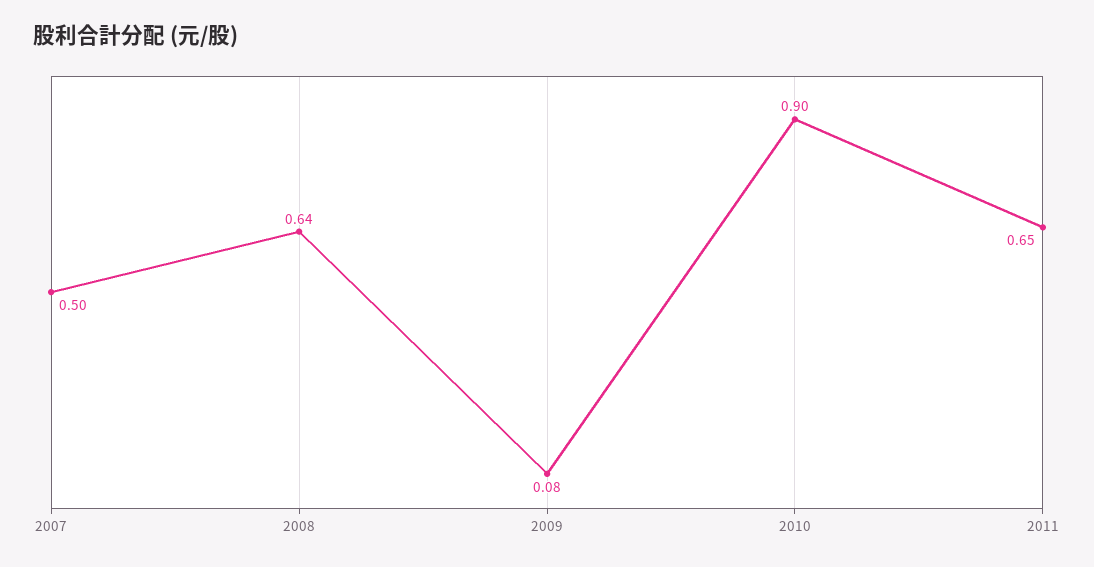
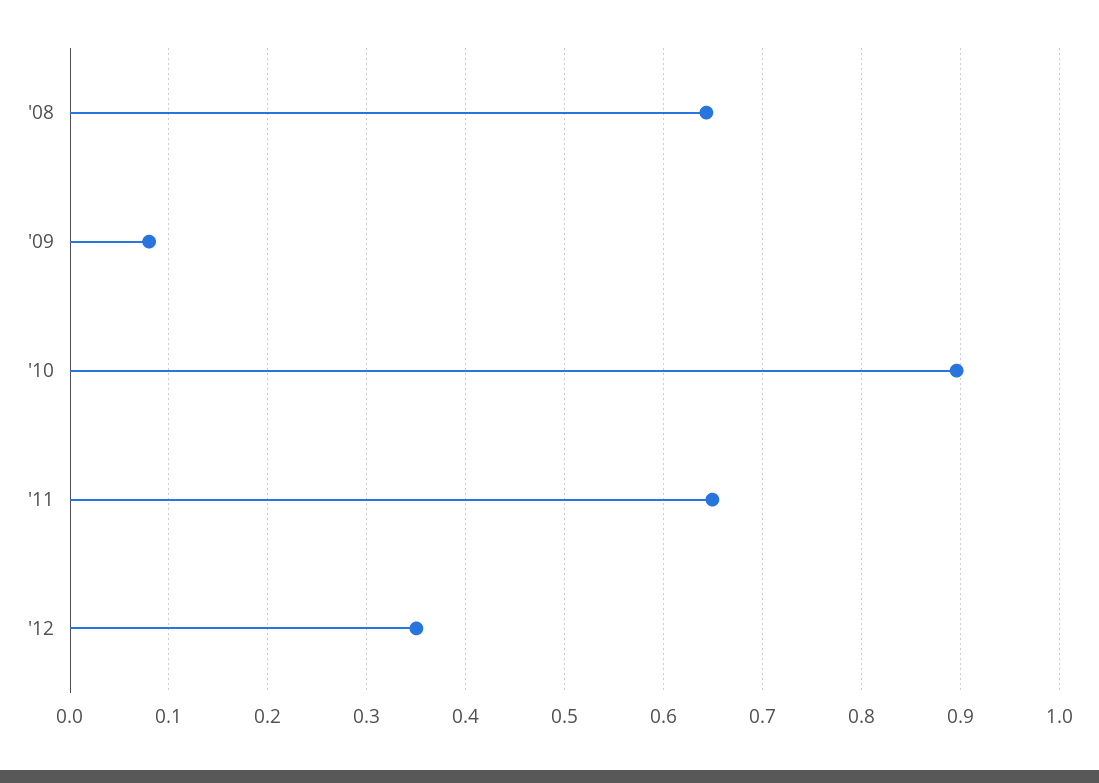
2007: 0.5 -> none
'12: none -> 0.35

